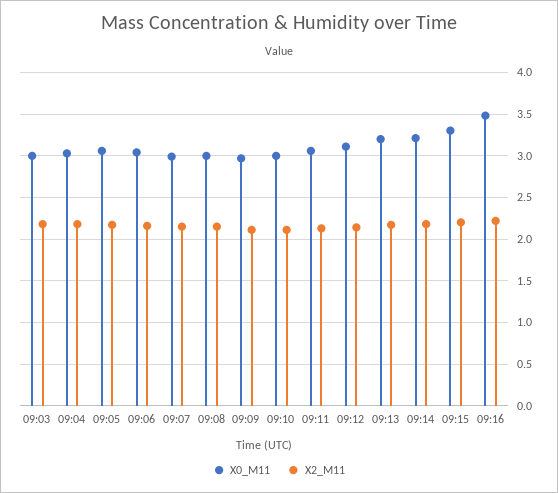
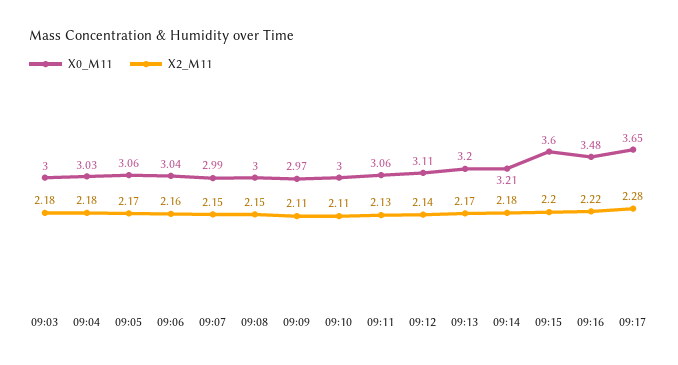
X0_M11, 09:15: 3.3 -> 3.6
X0_M11, 09:17: none -> 3.65
X2_M11, 09:17: none -> 2.28

